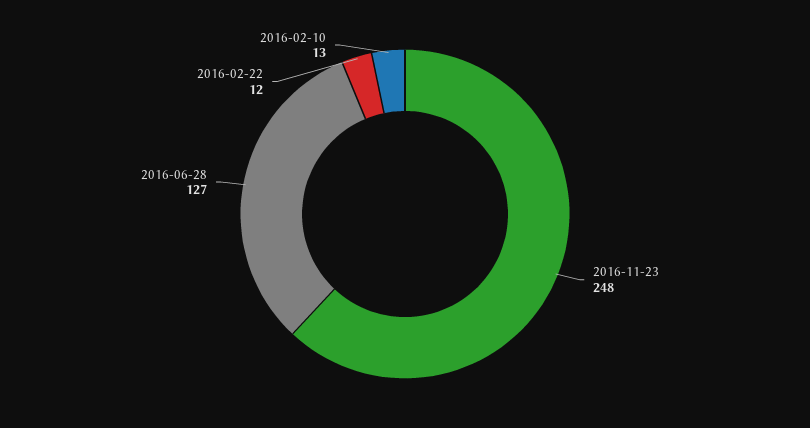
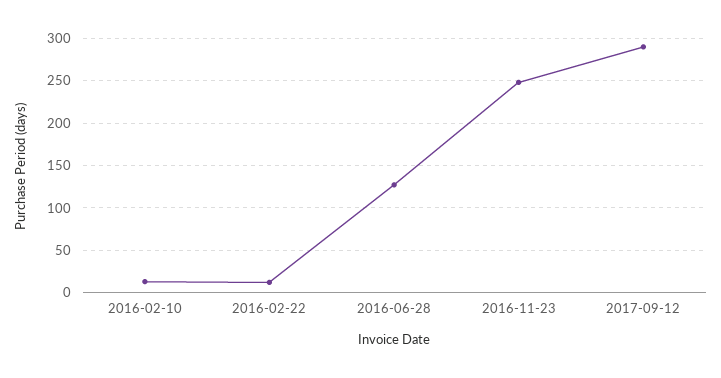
2017-09-12: none -> 290

